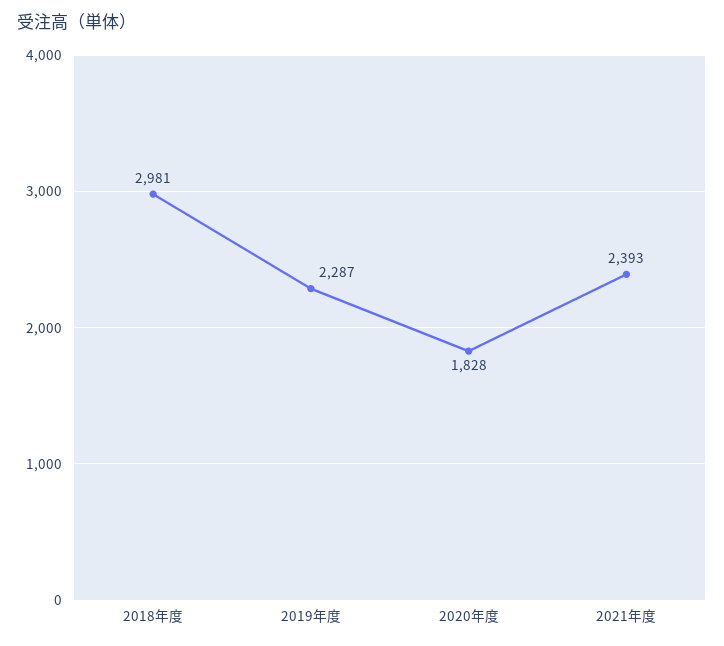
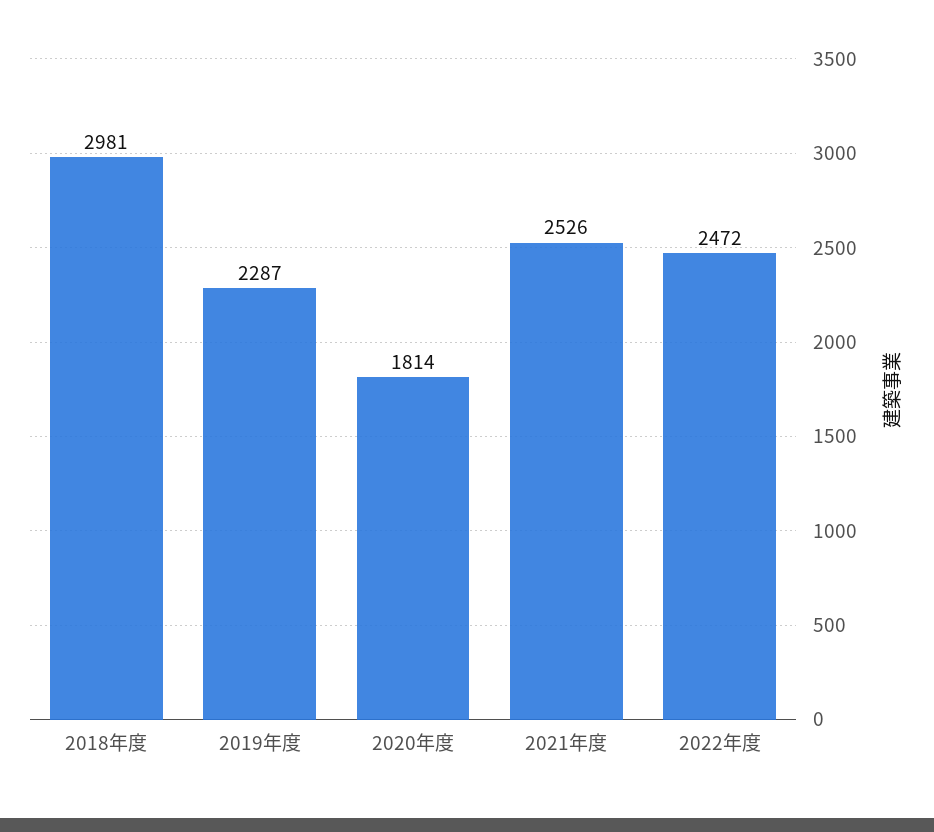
2020年度: 1828 -> 1814
2021年度: 2393 -> 2526
2022年度: none -> 2472

